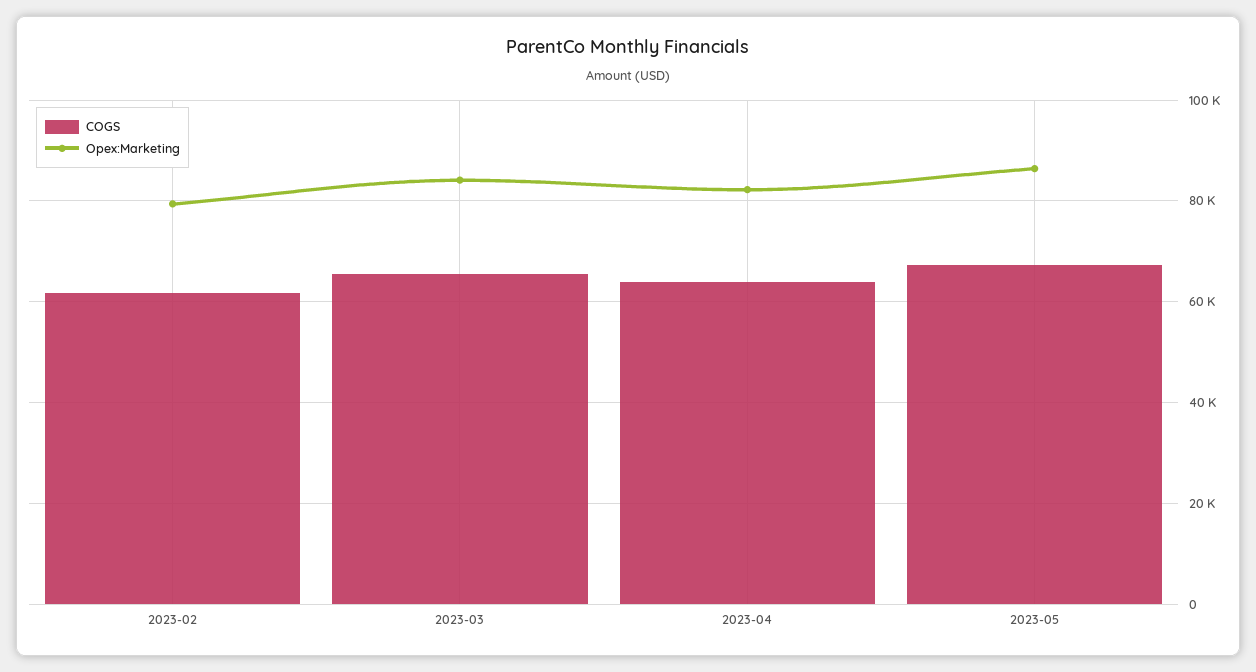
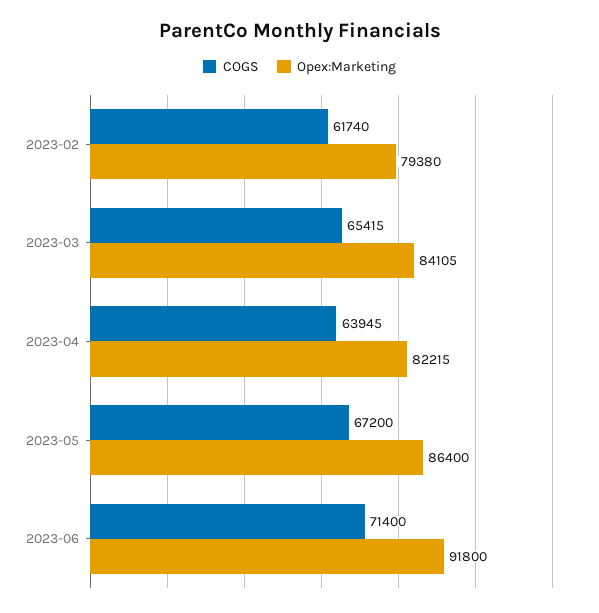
COGS, 2023-06: none -> 71400
Opex:Marketing, 2023-06: none -> 91800

